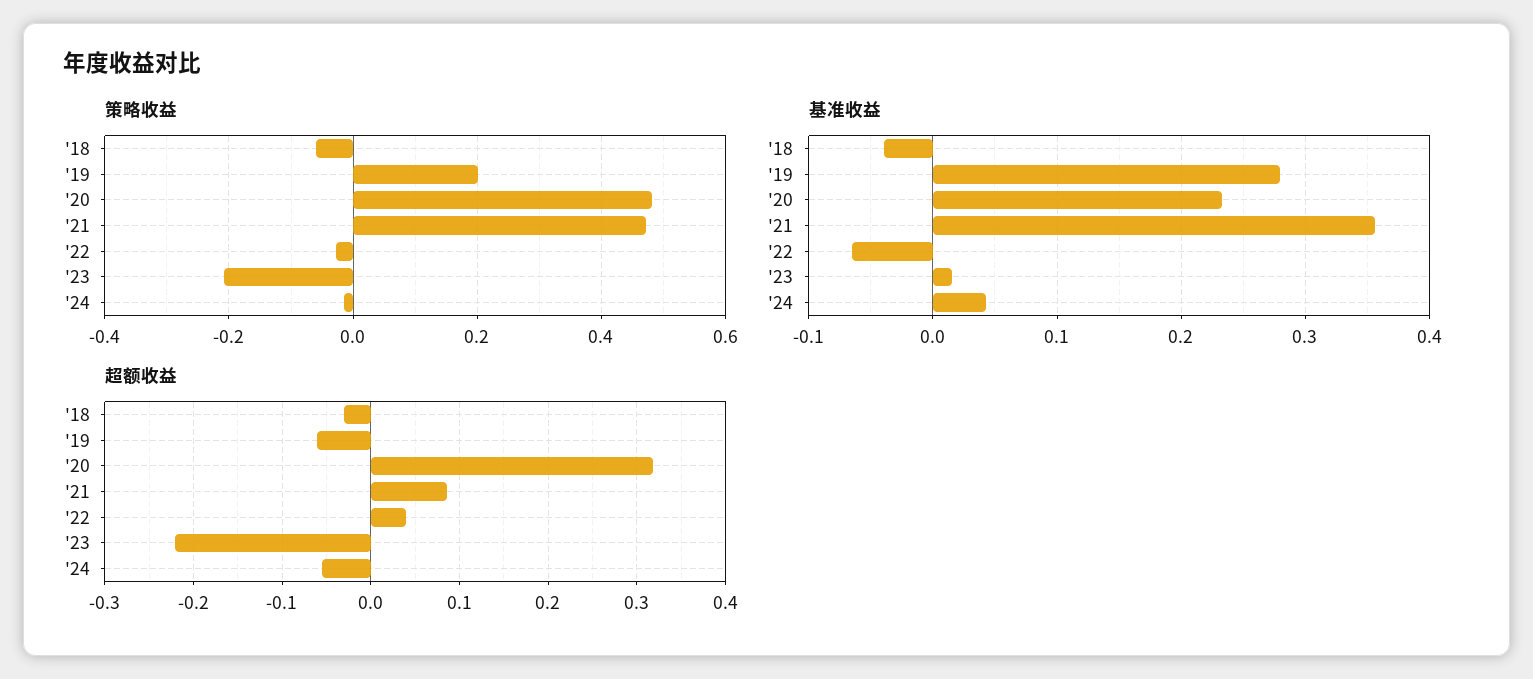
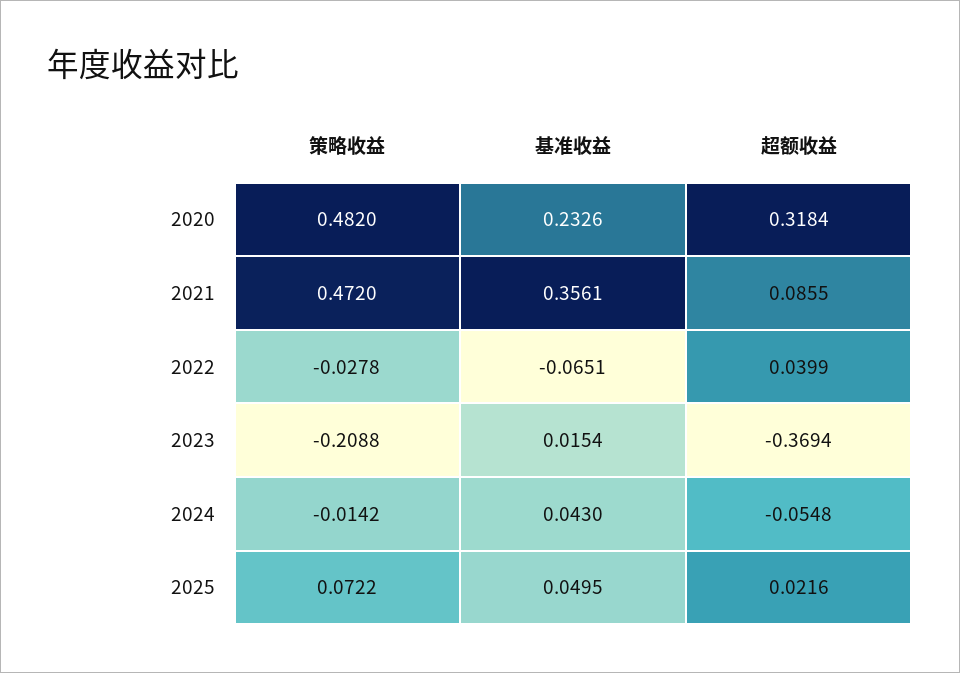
策略收益, '18: -0.06 -> none
策略收益, '19: 0.2 -> none
基准收益, '18: -0.04 -> none
基准收益, '19: 0.28 -> none
超额收益, '18: -0.03 -> none
超额收益, '19: -0.06 -> none
超额收益, '23: -0.22 -> -0.3694
策略收益, 2025: none -> 0.0722
基准收益, 2025: none -> 0.0495
超额收益, 2025: none -> 0.0216

